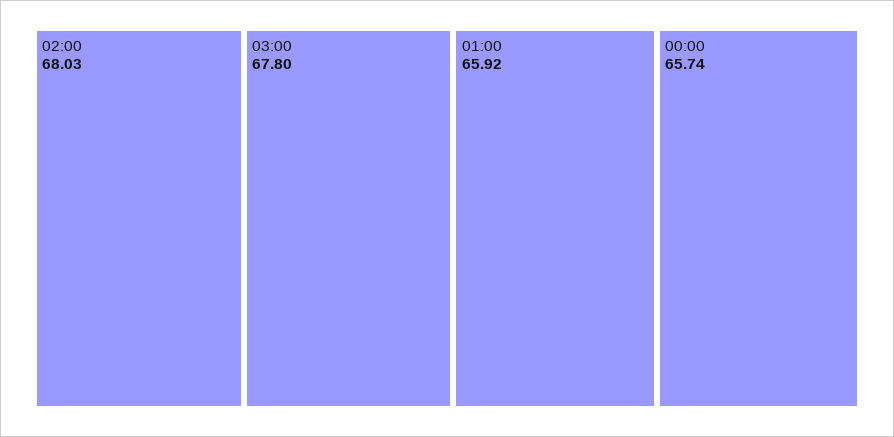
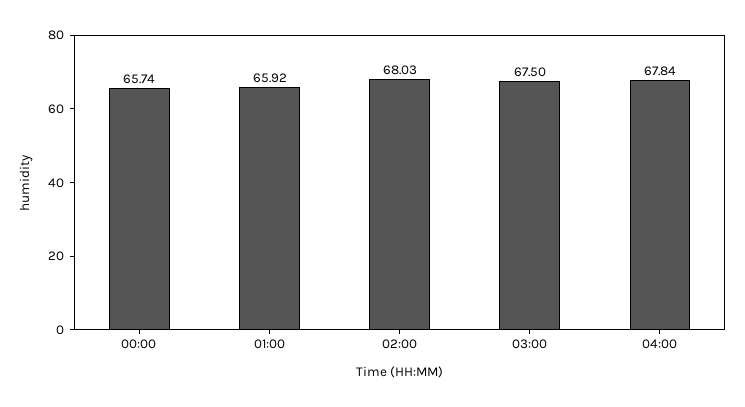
03:00: 67.8 -> 67.5
04:00: none -> 67.84

